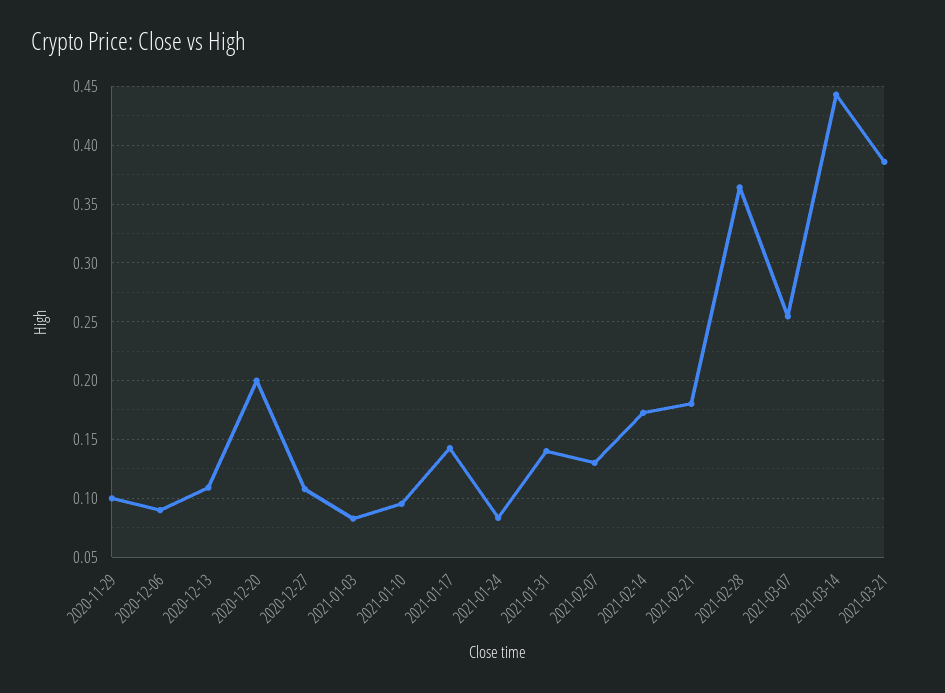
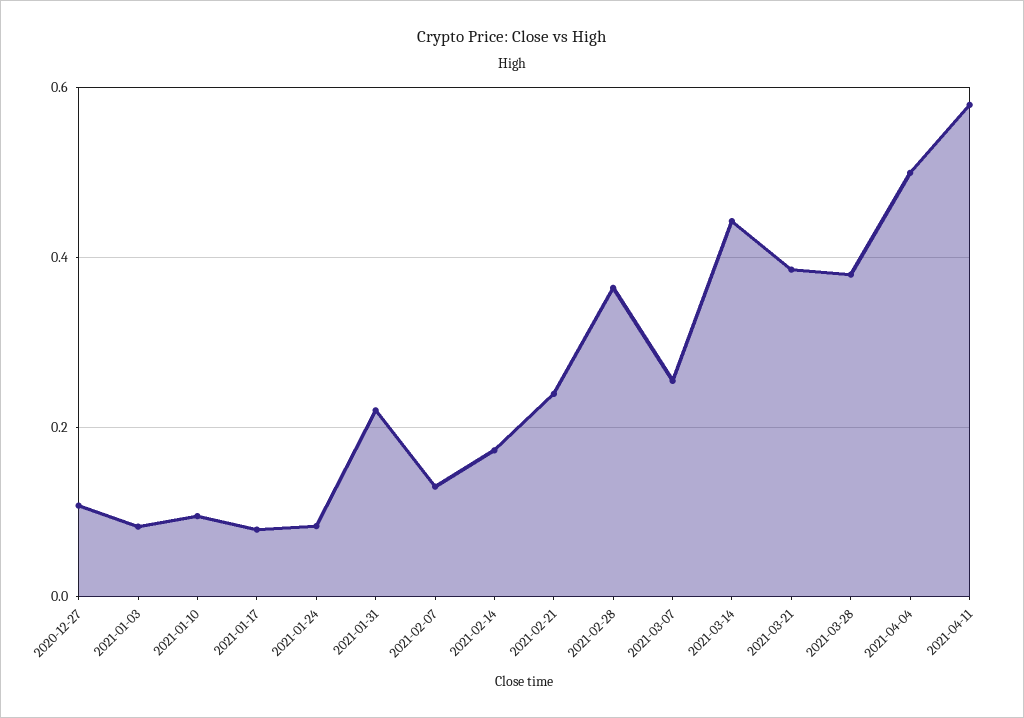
2020-11-29: 0.1 -> none
2020-12-06: 0.09 -> none
2020-12-13: 0.11 -> none
2020-12-20: 0.2 -> none
2021-01-17: 0.14 -> 0.08
2021-01-31: 0.14 -> 0.22
2021-02-21: 0.18 -> 0.24
2021-03-28: none -> 0.38
2021-04-04: none -> 0.5
2021-04-11: none -> 0.58

